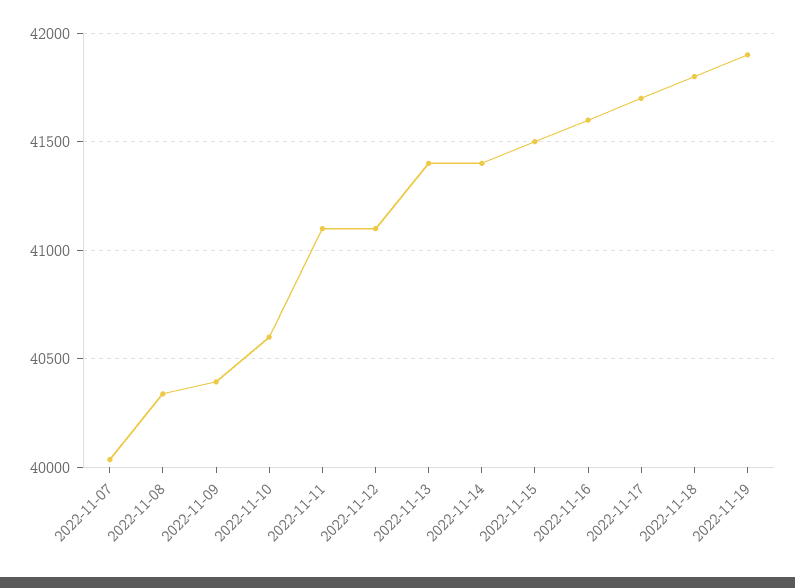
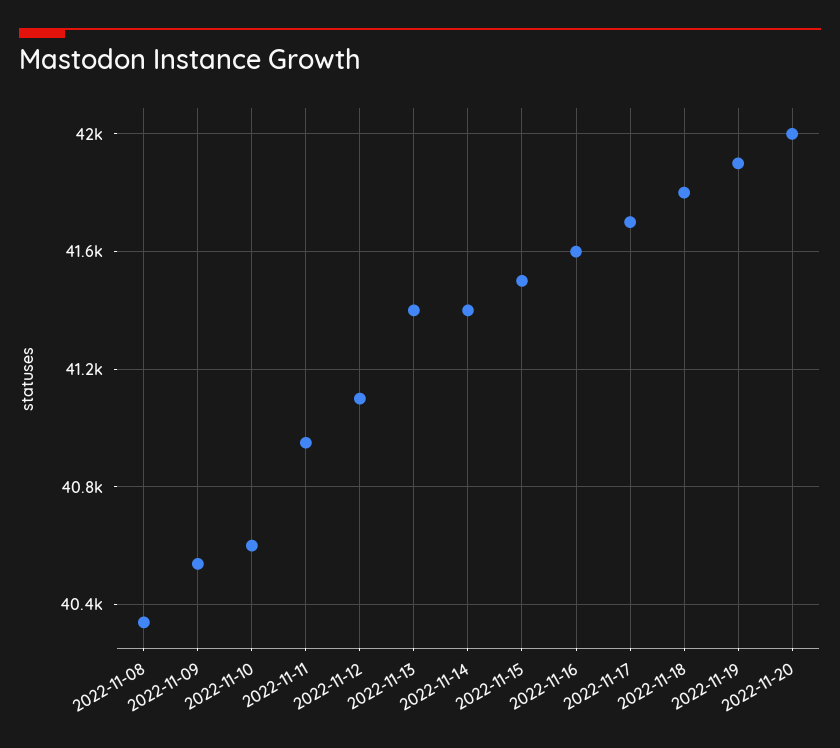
2022-11-07: 40050 -> none
2022-11-09: 40400 -> 40550
2022-11-11: 41100 -> 40950
2022-11-20: none -> 42000

